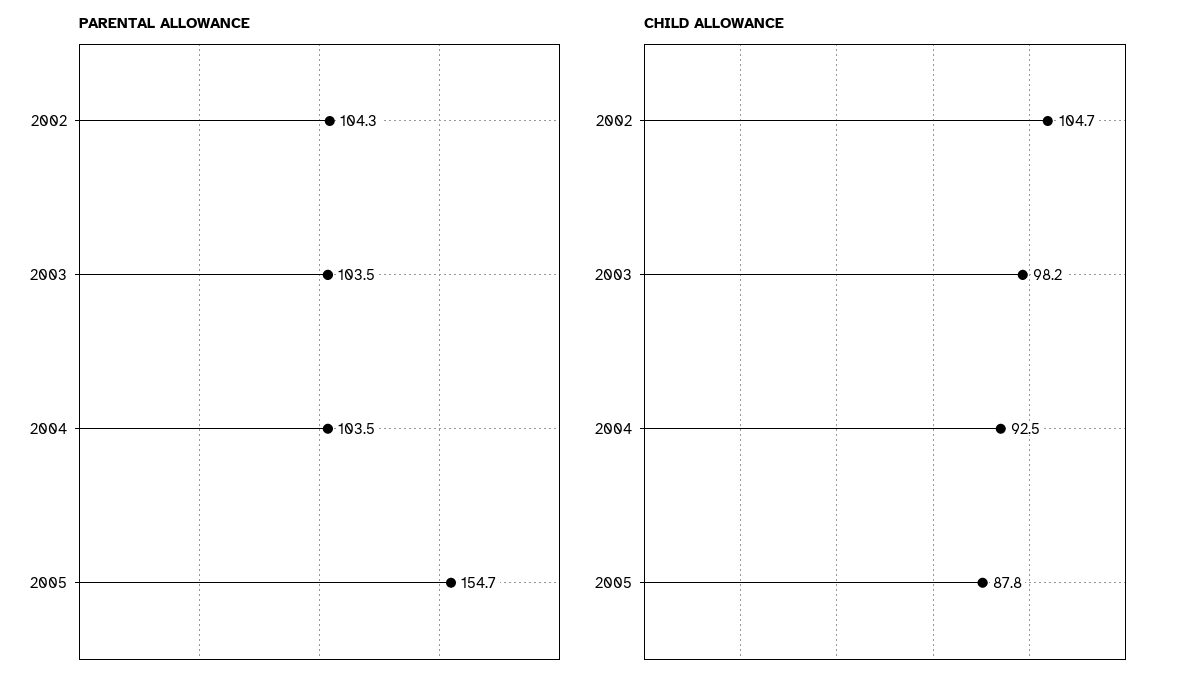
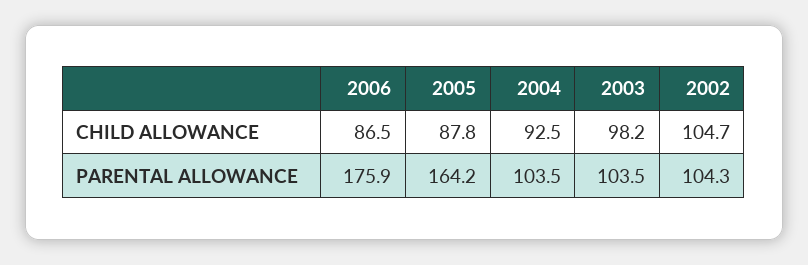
PARENTAL ALLOWANCE, 2005: 154.7 -> 164.2
CHILD ALLOWANCE, 2006: none -> 86.5
PARENTAL ALLOWANCE, 2006: none -> 175.9

